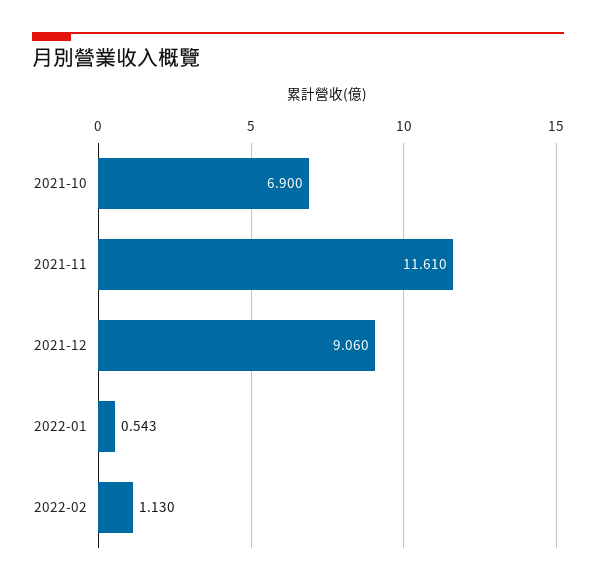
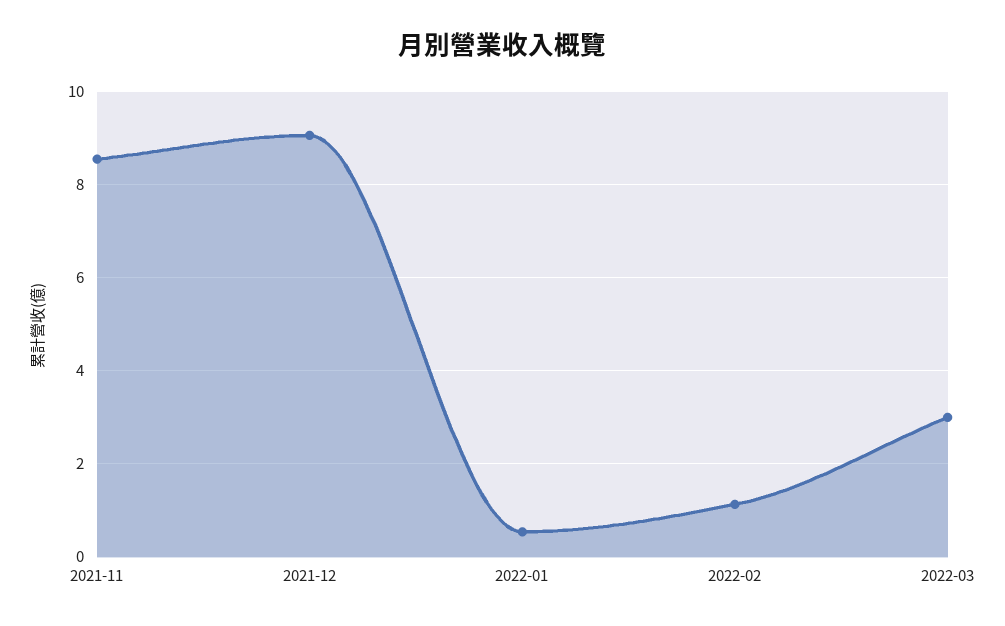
2021-10: 6.9 -> none
2021-11: 11.61 -> 8.6
2022-03: none -> 3

